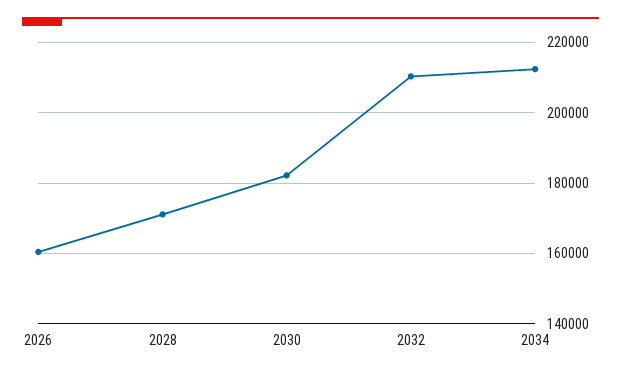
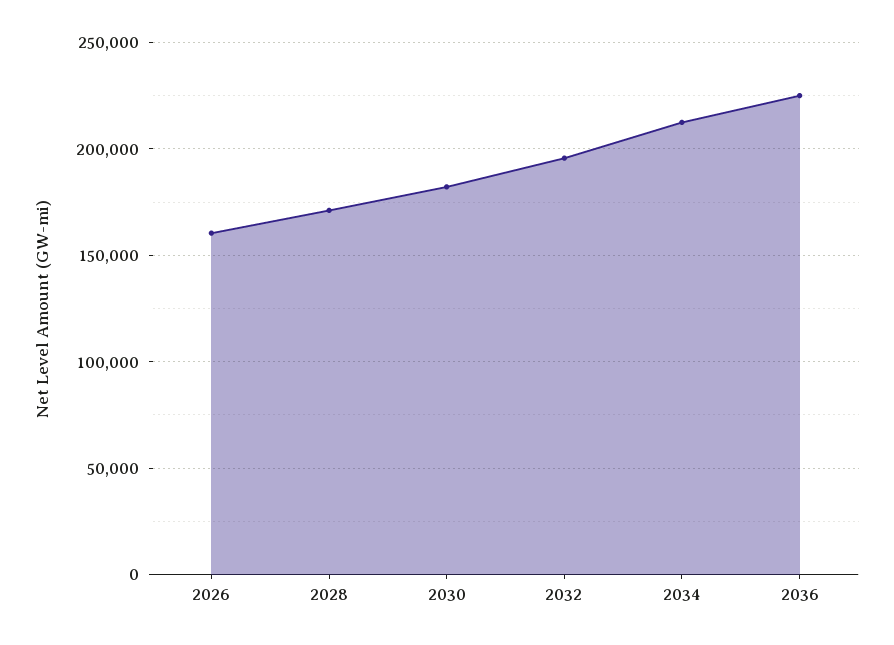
2032: 210000 -> 195000
2036: none -> 225000

